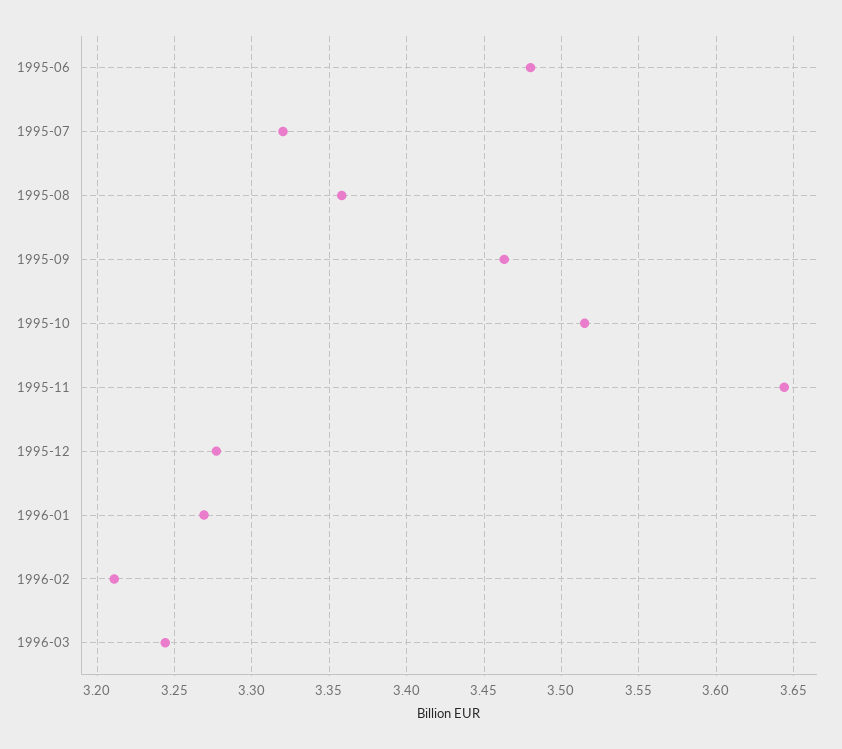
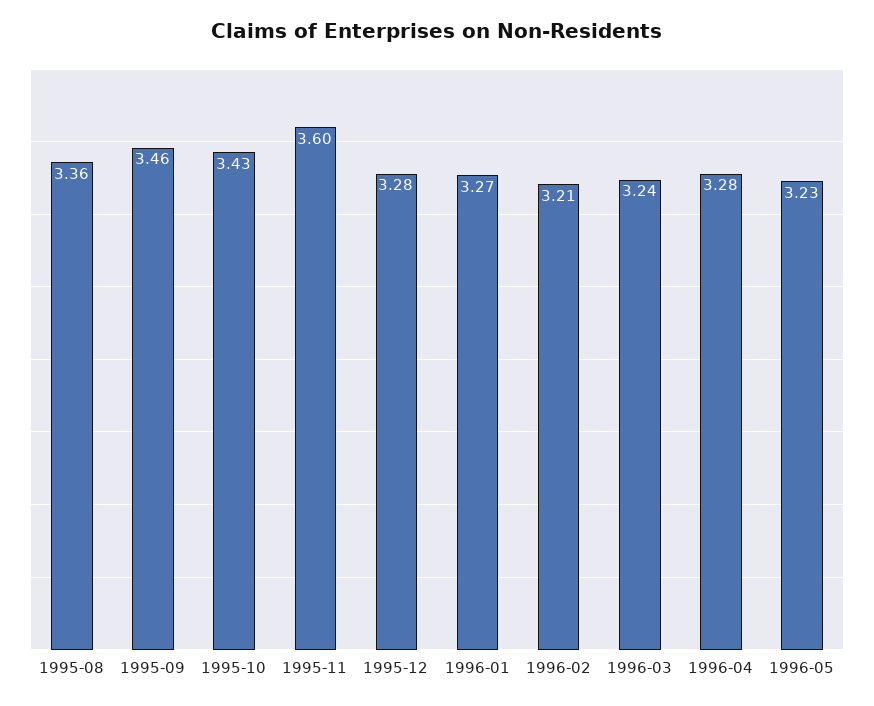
1995-06: 3.48 -> none
1995-07: 3.32 -> none
1995-10: 3.515 -> 3.43
1995-11: 3.645 -> 3.6
1996-04: none -> 3.28
1996-05: none -> 3.23

